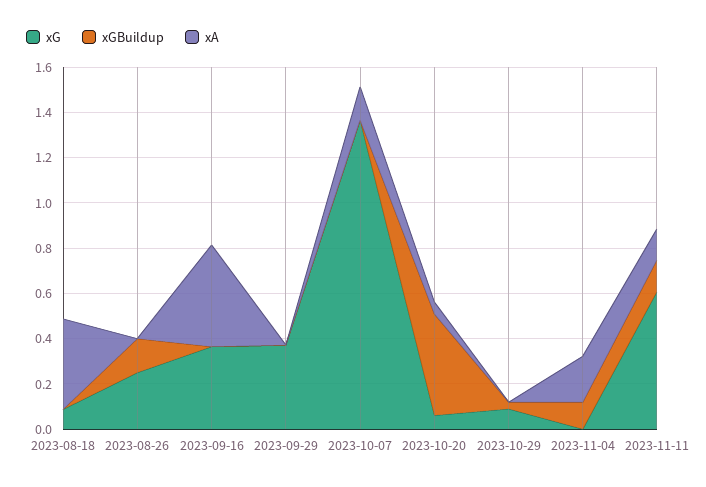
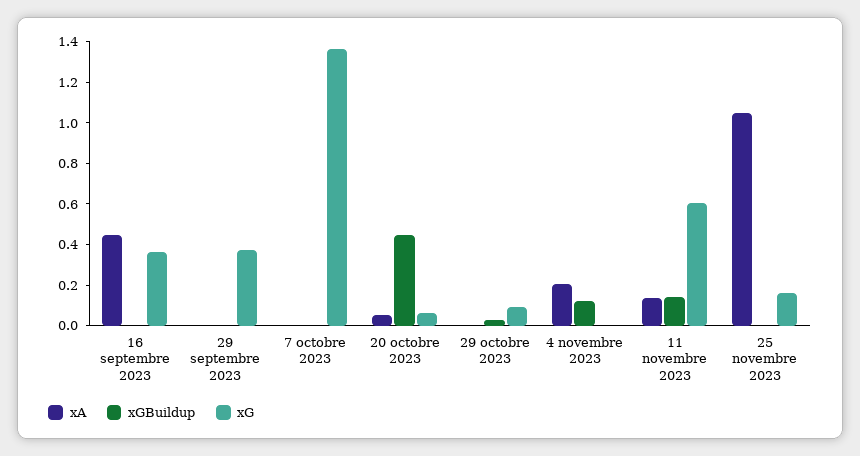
xG, 2023-08-18: 0.1 -> none
xGBuildup, 2023-08-18: 0 -> none
xA, 2023-08-18: 0.4 -> none
xG, 2023-08-26: 0.25 -> none
xGBuildup, 2023-08-26: 0.15 -> none
xA, 2023-08-26: 0 -> none
xA, 2023-10-07: 0.15 -> 0
xA, 25 novembre 2023: none -> 1.05
xGBuildup, 25 novembre 2023: none -> 0
xG, 25 novembre 2023: none -> 0.15

